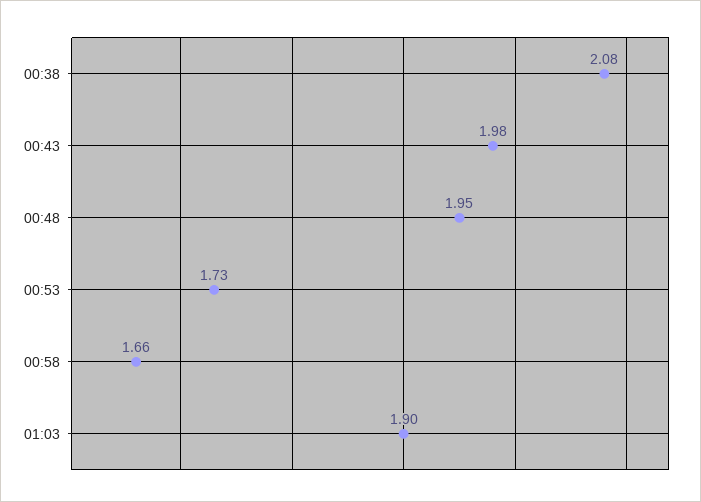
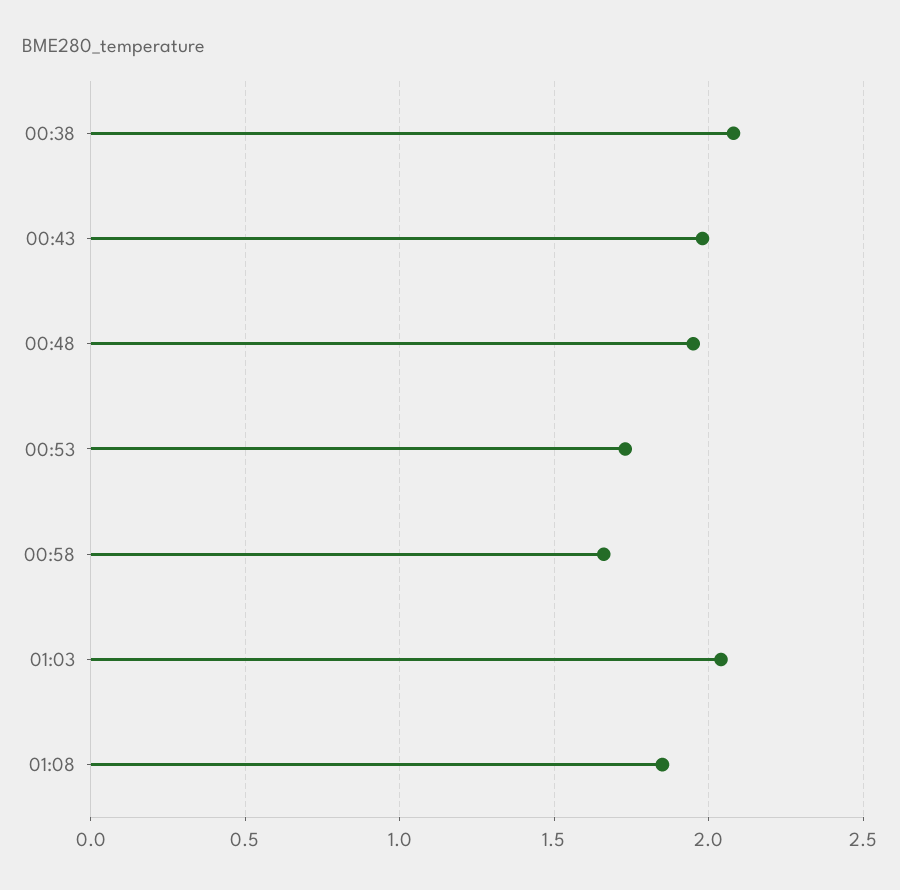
01:03: 1.9 -> 2.05
01:08: none -> 1.85

